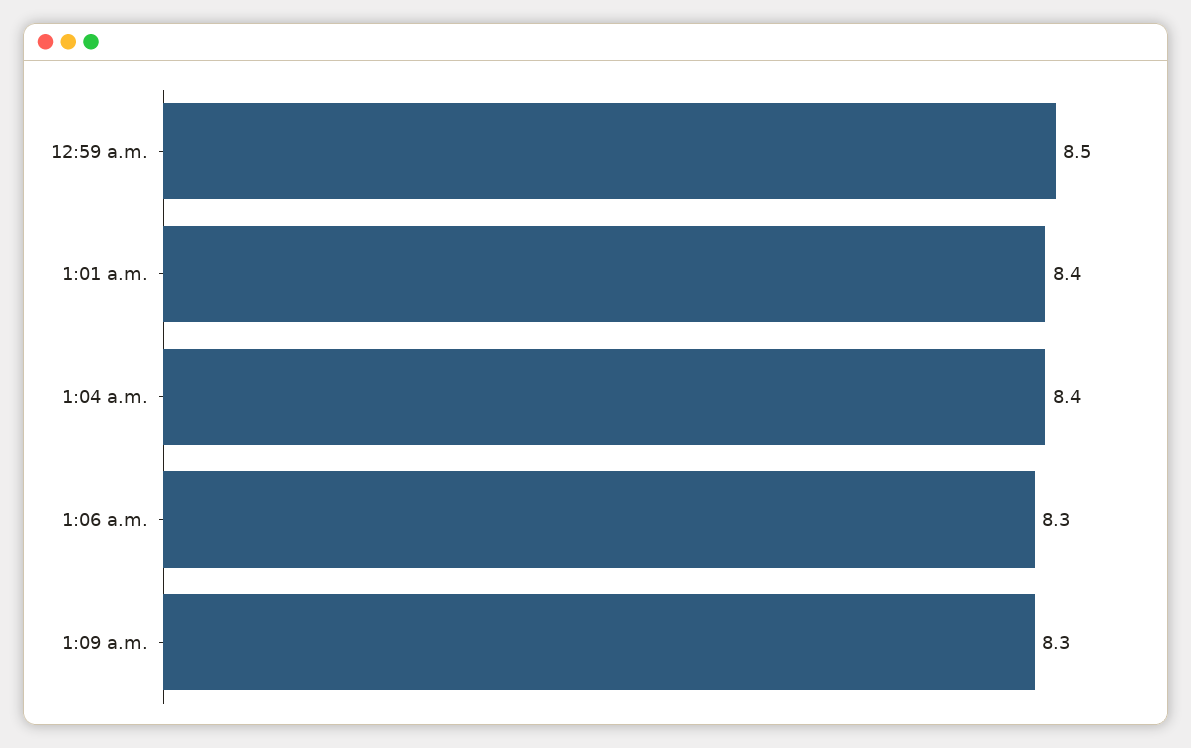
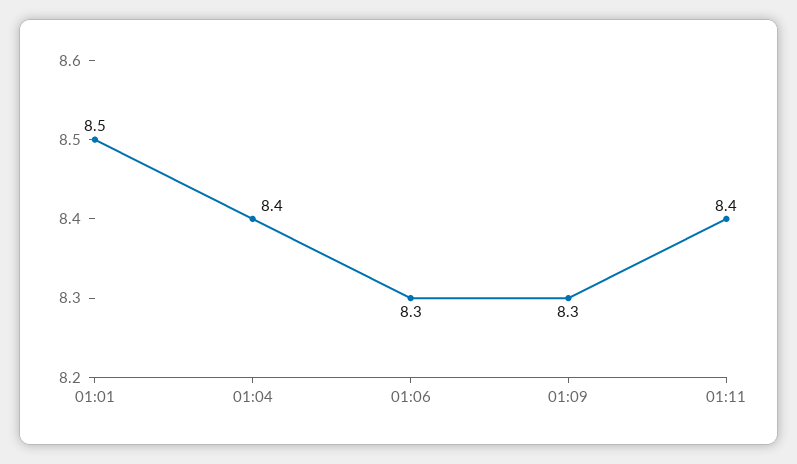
12:59 a.m.: 8.5 -> none
1:01 a.m.: 8.4 -> 8.5
01:11: none -> 8.4

